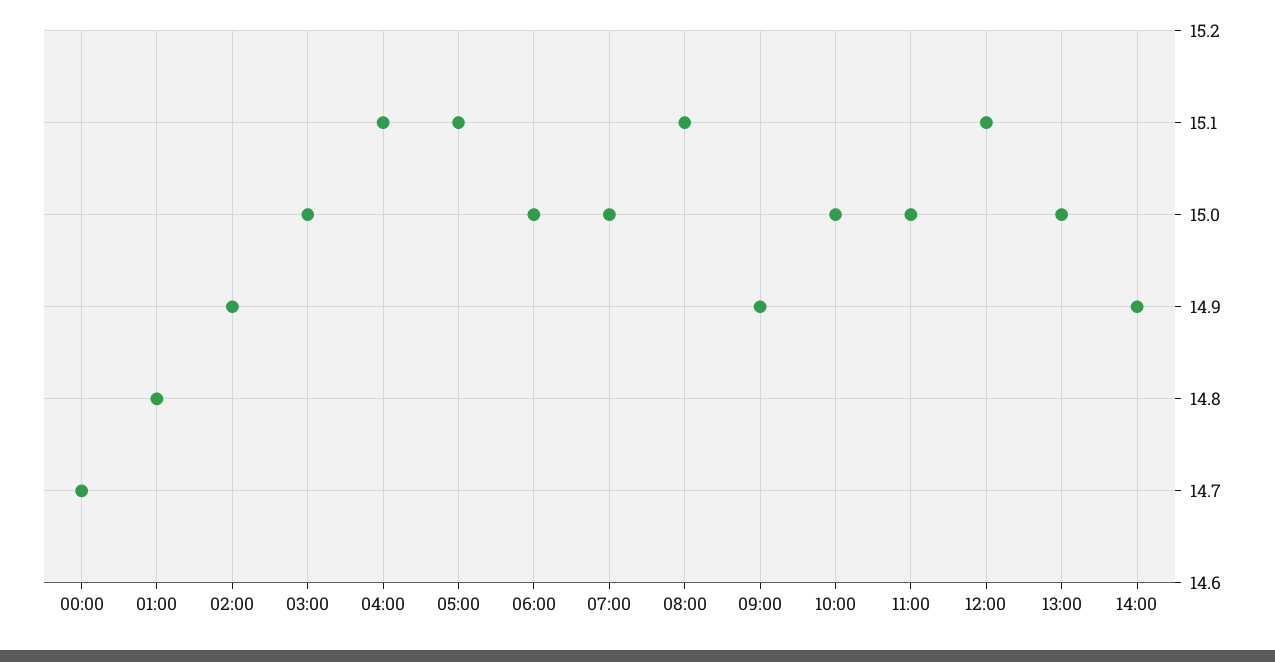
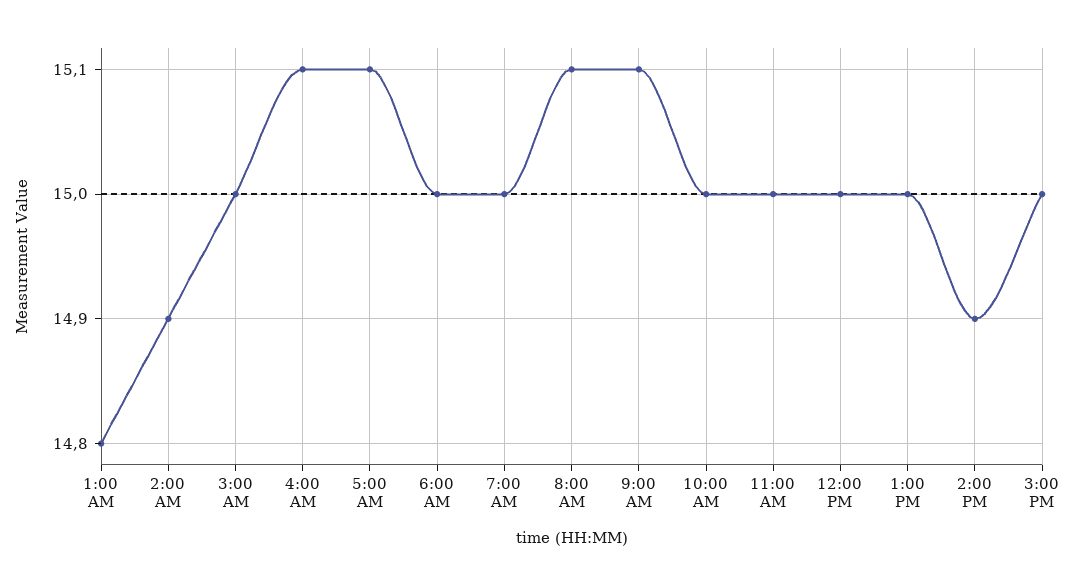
00:00: 14.7 -> none
09:00: 14.9 -> 15.1
12:00: 15.1 -> 15
3:00 PM: none -> 15

